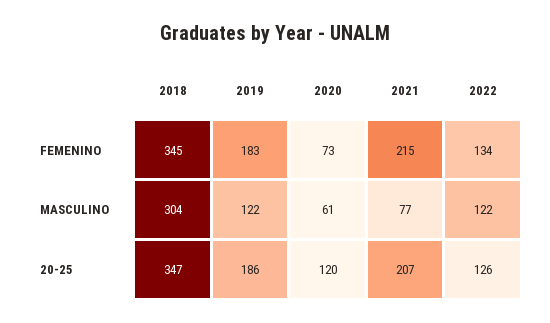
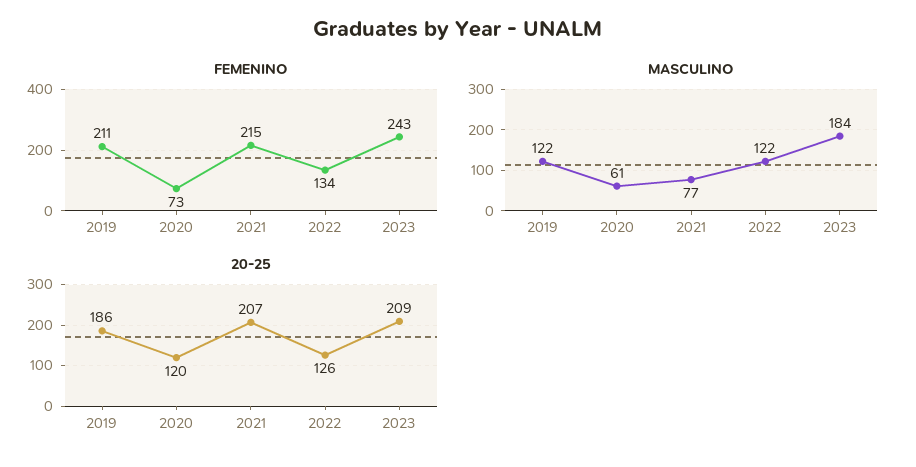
FEMENINO, 2018: 345 -> none
FEMENINO, 2019: 183 -> 211
MASCULINO, 2018: 304 -> none
20-25, 2018: 347 -> none
FEMENINO, 2023: none -> 243
MASCULINO, 2023: none -> 184
20-25, 2023: none -> 209

